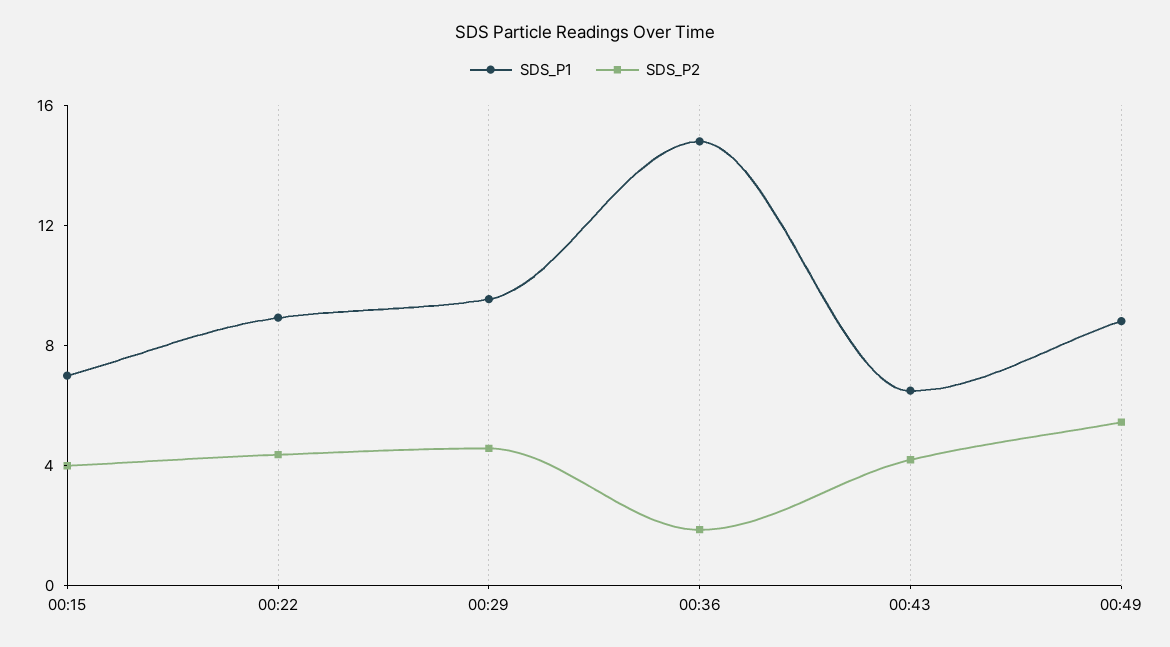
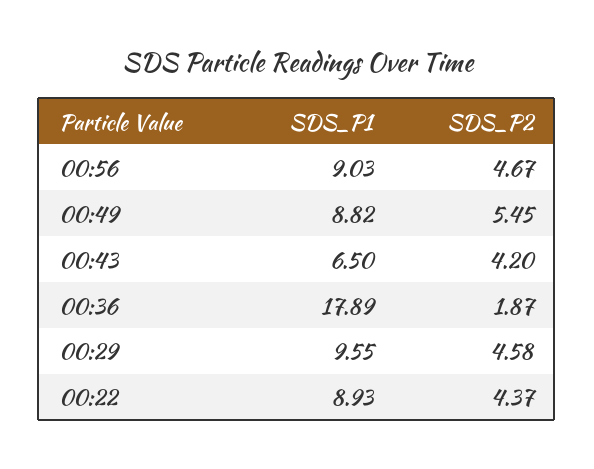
SDS_P1, 00:15: 7 -> none
SDS_P2, 00:15: 4 -> none
SDS_P1, 00:36: 15 -> 17.89
SDS_P1, 00:56: none -> 9.03
SDS_P2, 00:56: none -> 4.67

